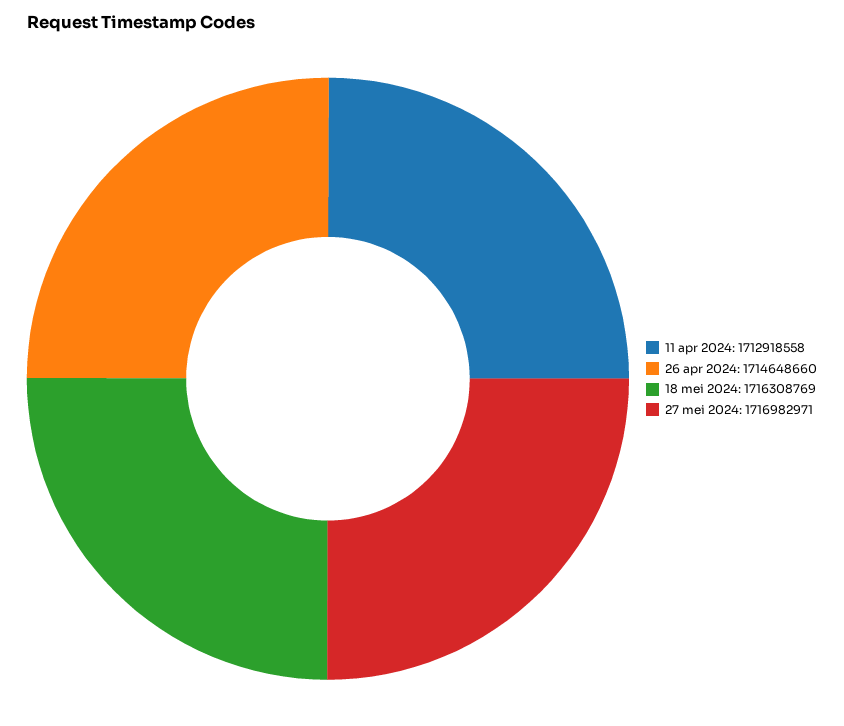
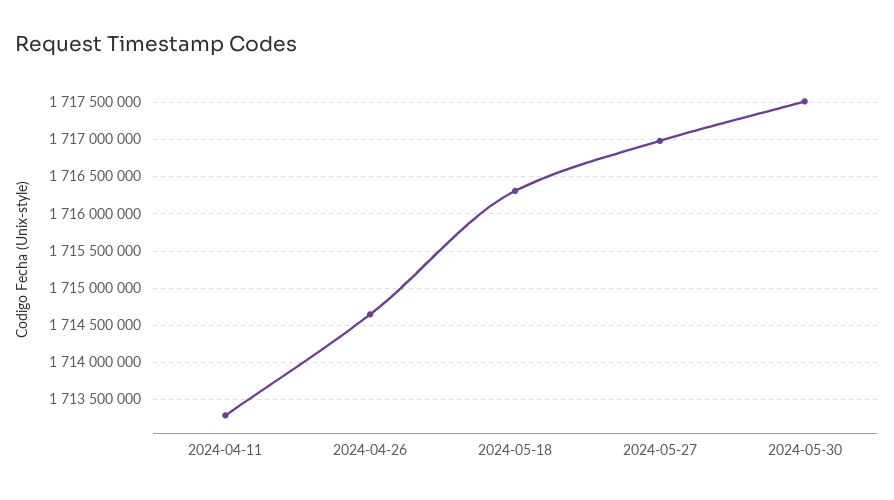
11 apr 2024: 1712918558 -> 1713300000
2024-05-30: none -> 1717500000

